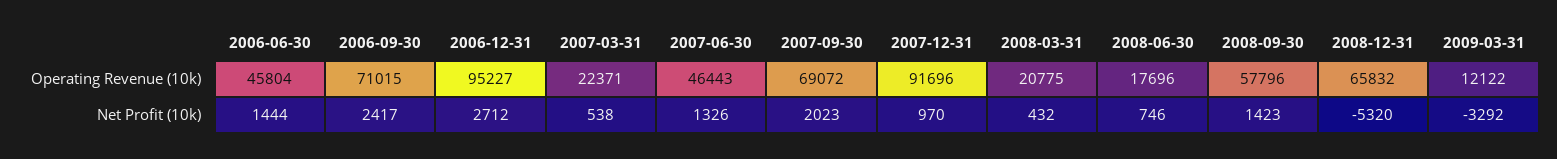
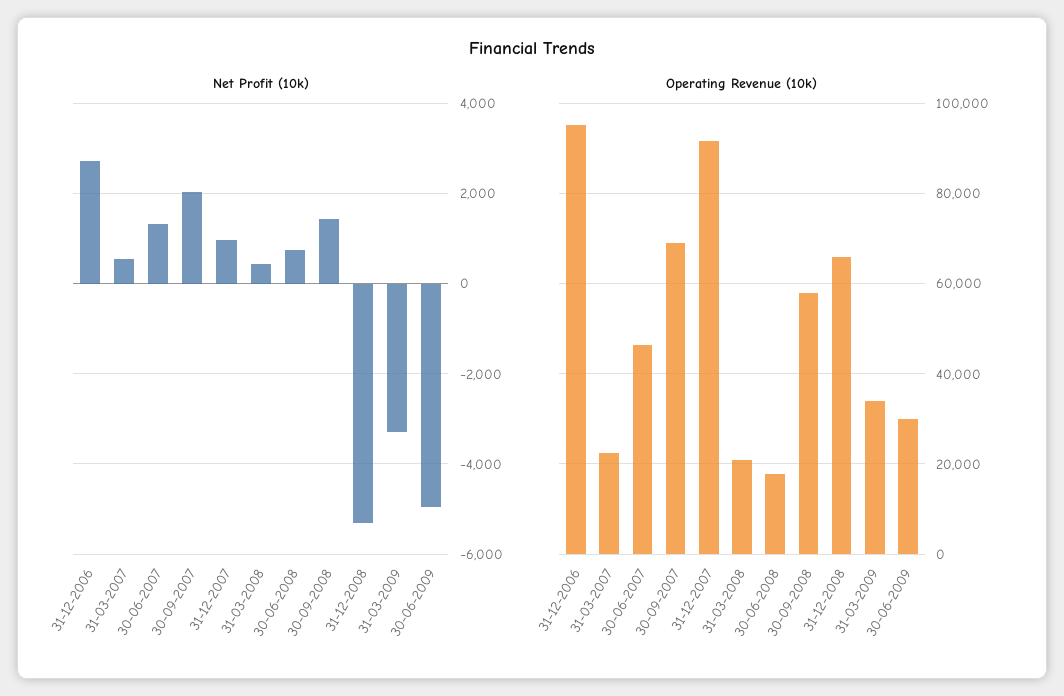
Operating Revenue (10k), 2006-06-30: 45804 -> none
Operating Revenue (10k), 2006-09-30: 71015 -> none
Operating Revenue (10k), 2009-03-31: 12122 -> 34000
Net Profit (10k), 2006-06-30: 1444 -> none
Net Profit (10k), 2006-09-30: 2417 -> none
Net Profit (10k), 30-06-2009: none -> -5000
Operating Revenue (10k), 30-06-2009: none -> 30000

